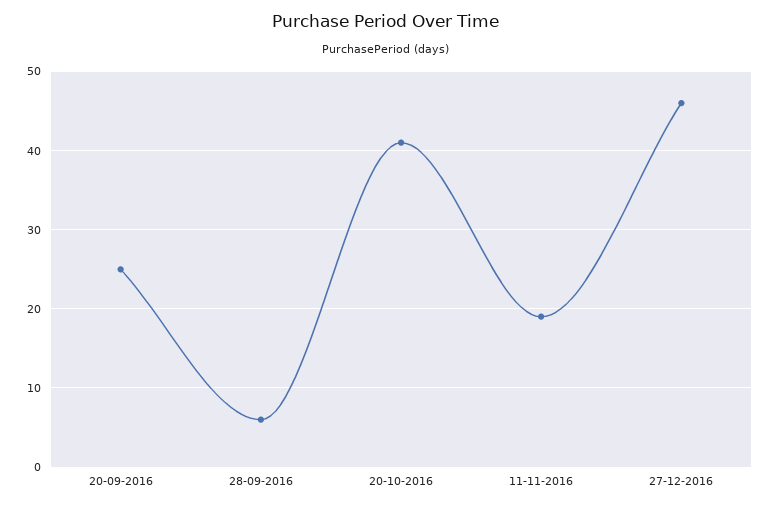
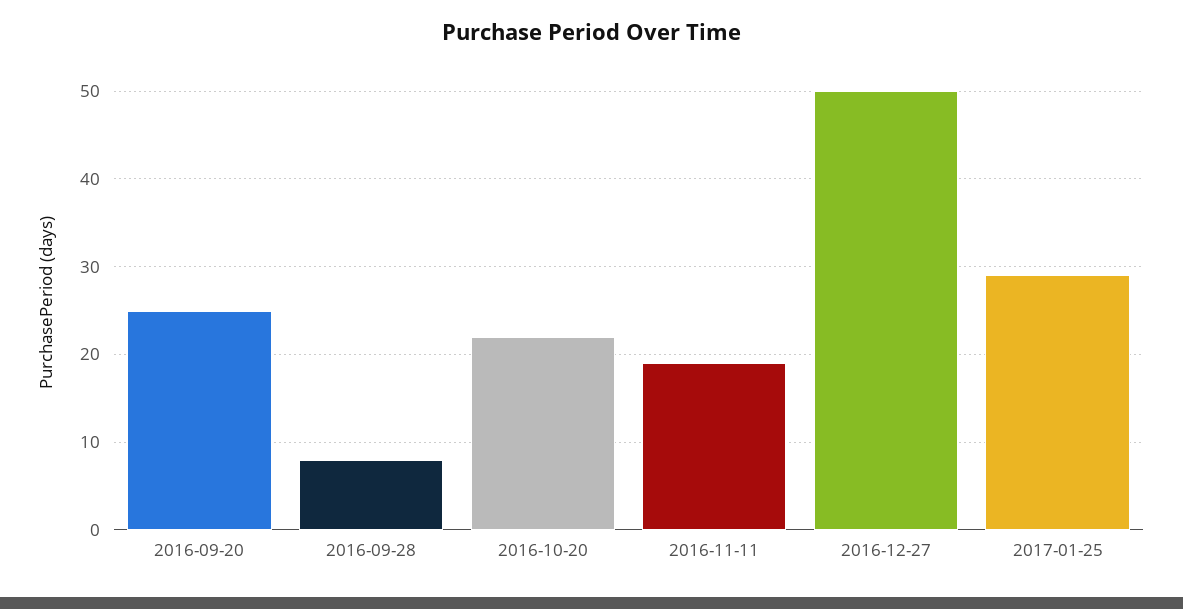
28-09-2016: 6 -> 8
20-10-2016: 41 -> 22
27-12-2016: 46 -> 50
2017-01-25: none -> 29

